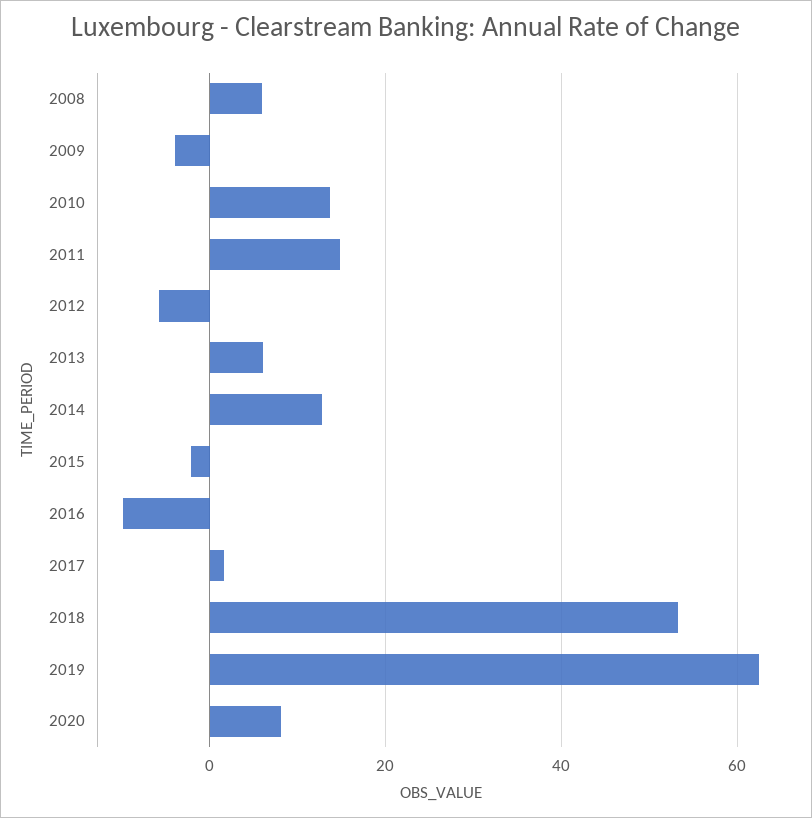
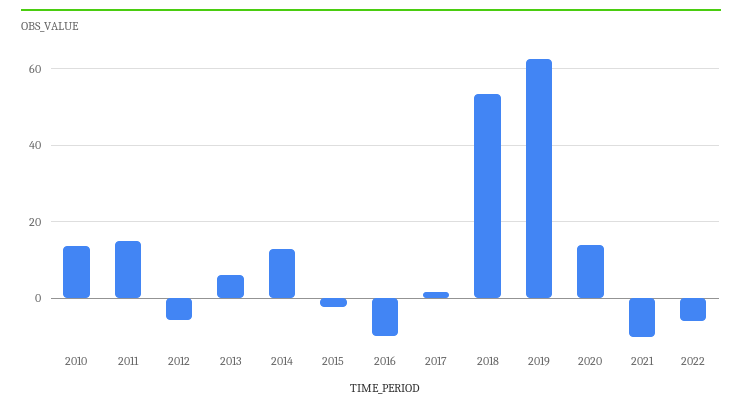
2008: 6 -> none
2009: -4 -> none
2020: 8 -> 14
2021: none -> -10
2022: none -> -6

